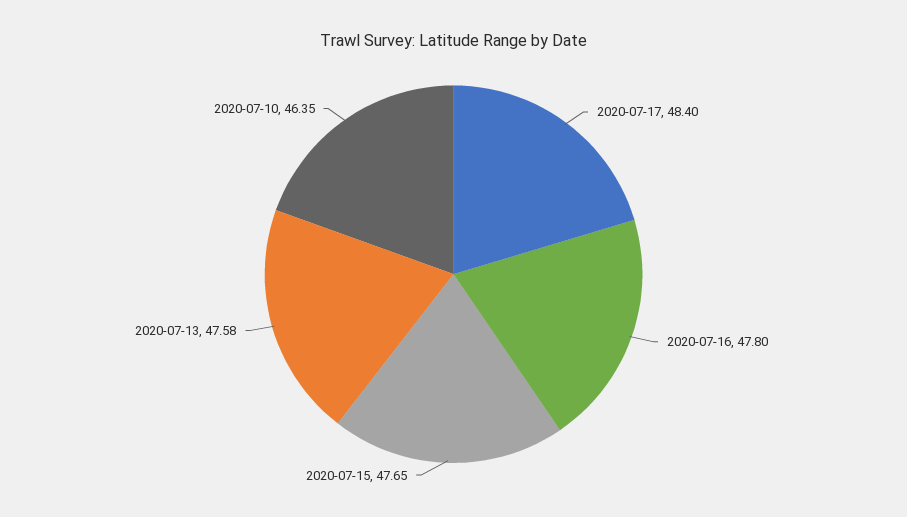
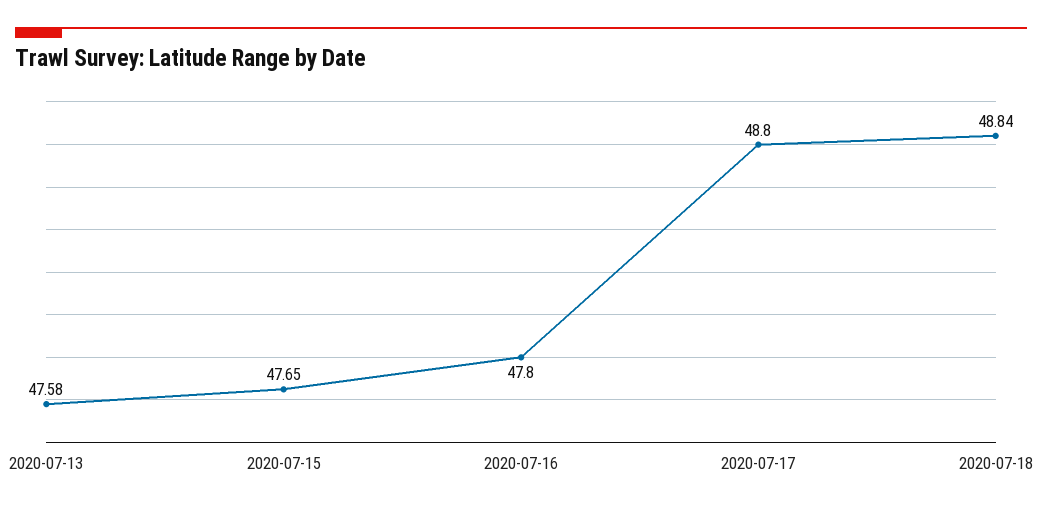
2020-07-17: 48.4 -> 48.8
2020-07-10: 46.35 -> none
2020-07-18: none -> 48.84

